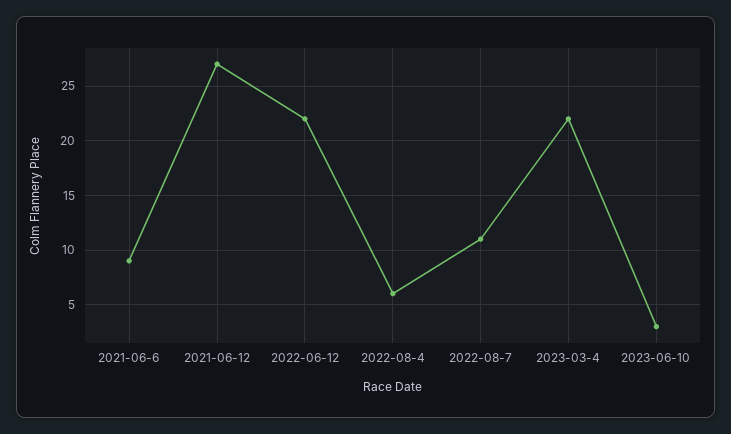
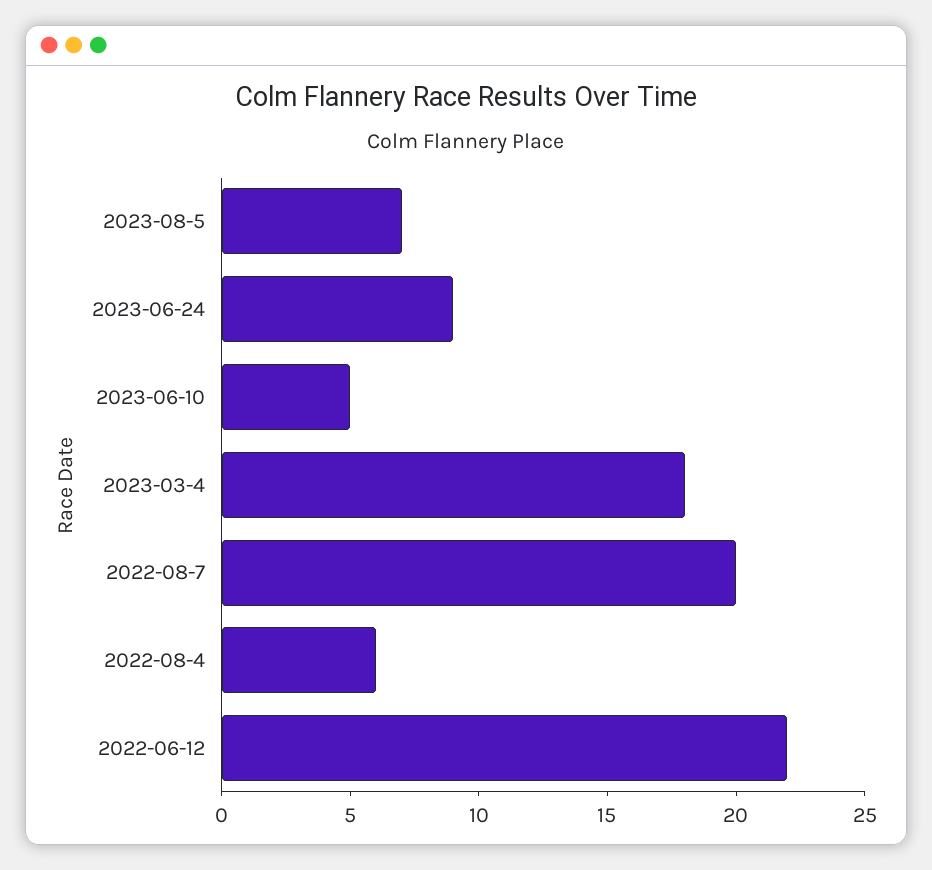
2021-06-6: 9 -> none
2021-06-12: 27 -> none
2022-08-7: 11 -> 20
2023-03-4: 22 -> 18
2023-06-10: 3 -> 5
2023-08-5: none -> 7
2023-06-24: none -> 9

